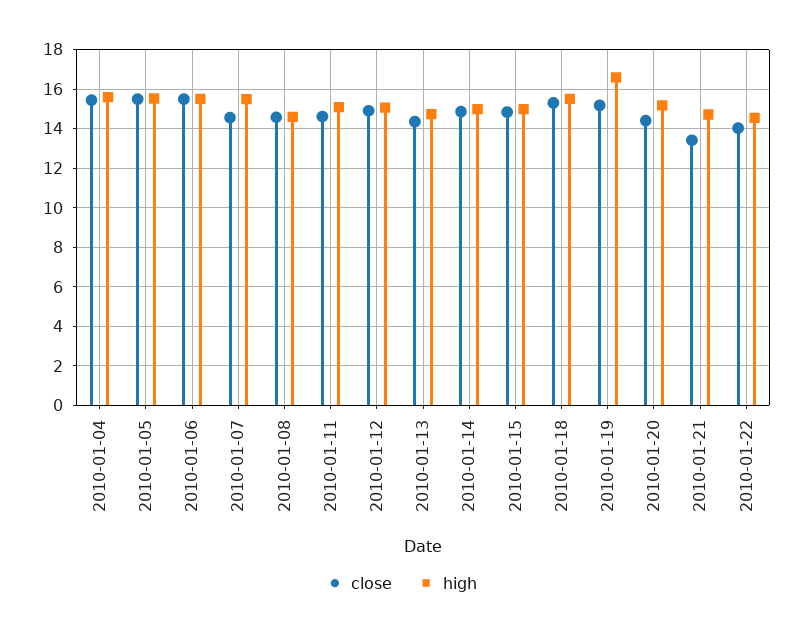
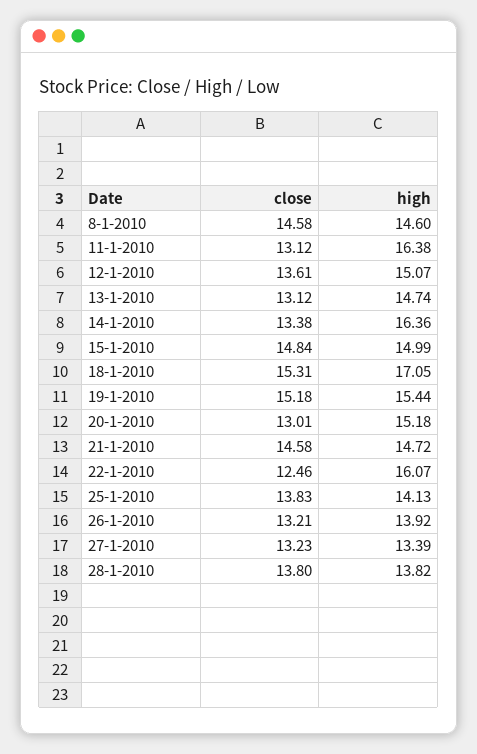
close, 2010-01-04: 15.5 -> none
high, 2010-01-04: 15.5 -> none
close, 2010-01-05: 15.5 -> none
high, 2010-01-05: 15.5 -> none
close, 2010-01-06: 15.5 -> none
high, 2010-01-06: 15.5 -> none
close, 2010-01-07: 14.5 -> none
high, 2010-01-07: 15.5 -> none
close, 2010-01-11: 14.5 -> 13.12
high, 2010-01-11: 15 -> 16.38
close, 2010-01-12: 15 -> 13.61
close, 2010-01-13: 14.5 -> 13.12
close, 2010-01-14: 15 -> 13.38
high, 2010-01-14: 15 -> 16.36
high, 2010-01-18: 15.5 -> 17.05
high, 2010-01-19: 16.5 -> 15.44
close, 2010-01-20: 14.5 -> 13.01
close, 2010-01-21: 13.5 -> 14.58
close, 2010-01-22: 14 -> 12.46
high, 2010-01-22: 14.5 -> 16.07
close, 25-1-2010: none -> 13.83
high, 25-1-2010: none -> 14.13
close, 26-1-2010: none -> 13.21
high, 26-1-2010: none -> 13.92
close, 27-1-2010: none -> 13.23
high, 27-1-2010: none -> 13.39
close, 28-1-2010: none -> 13.8
high, 28-1-2010: none -> 13.82

